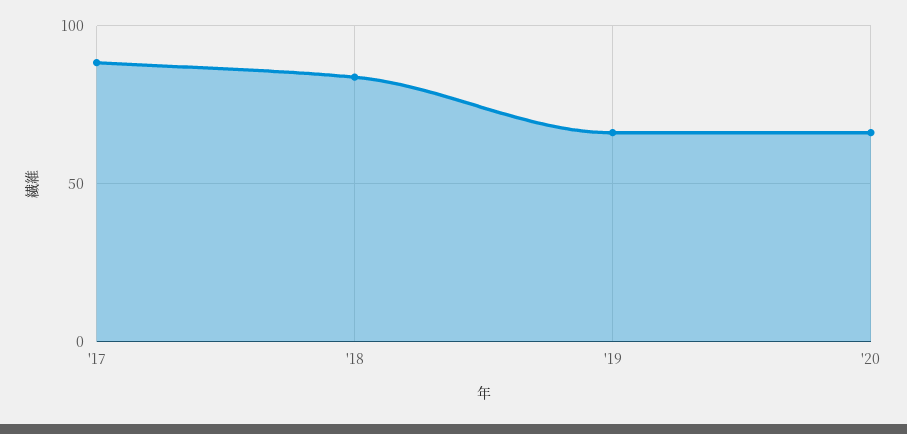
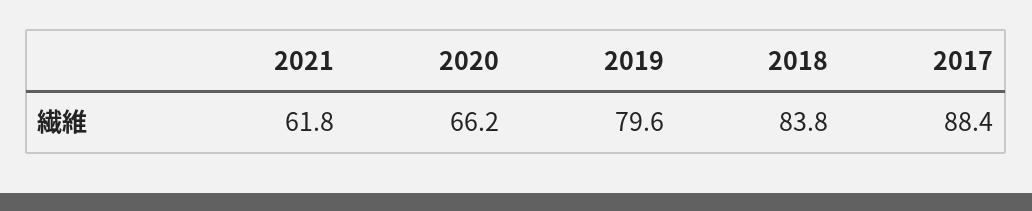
'19: 65 -> 79.6
2021: none -> 61.8

